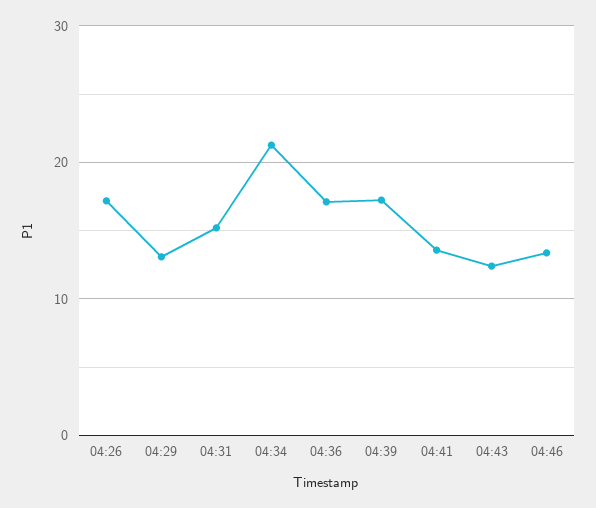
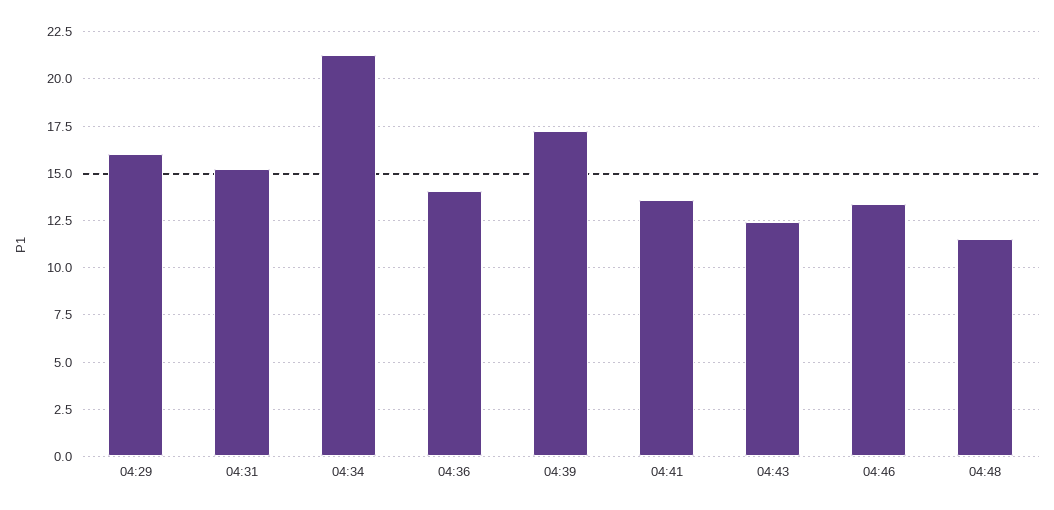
04:26: 17 -> none
04:29: 13 -> 16
04:36: 17 -> 14
04:48: none -> 11.5

